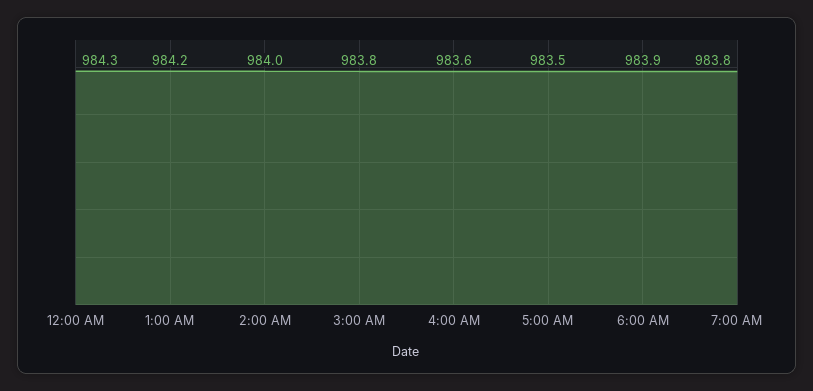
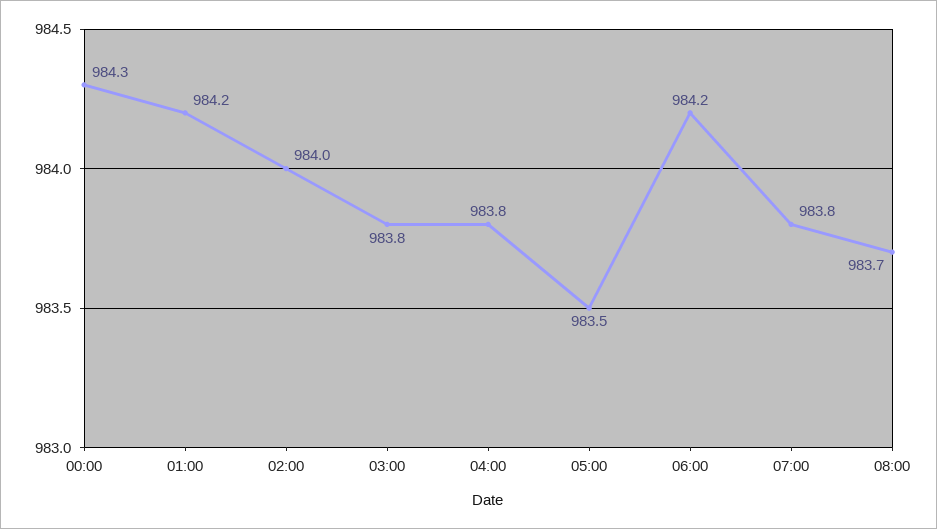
4:00 AM: 983.6 -> 983.8
6:00 AM: 983.9 -> 984.2
08:00: none -> 983.7

